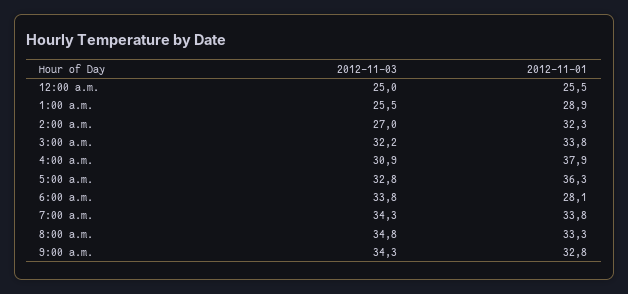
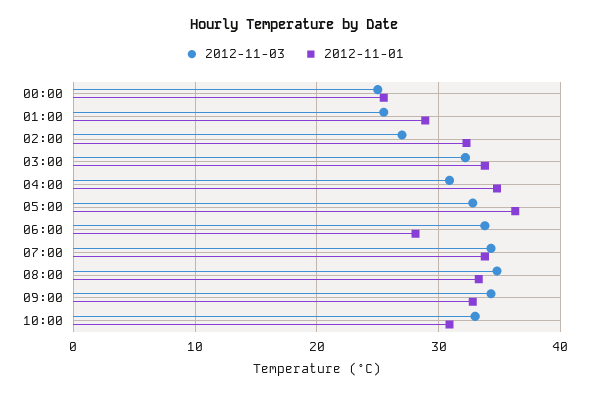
2012-11-01, 4:00 a.m.: 37.9 -> 35
2012-11-03, 10:00: none -> 33
2012-11-01, 10:00: none -> 31

